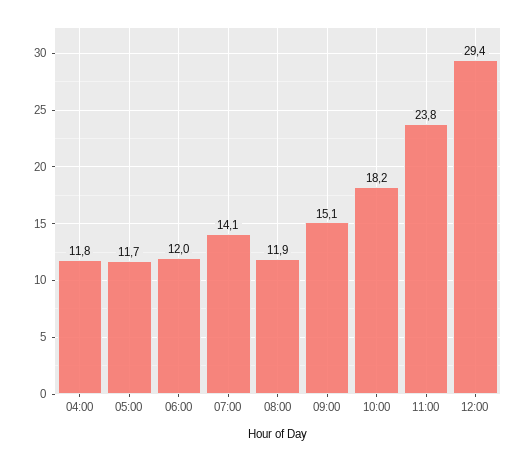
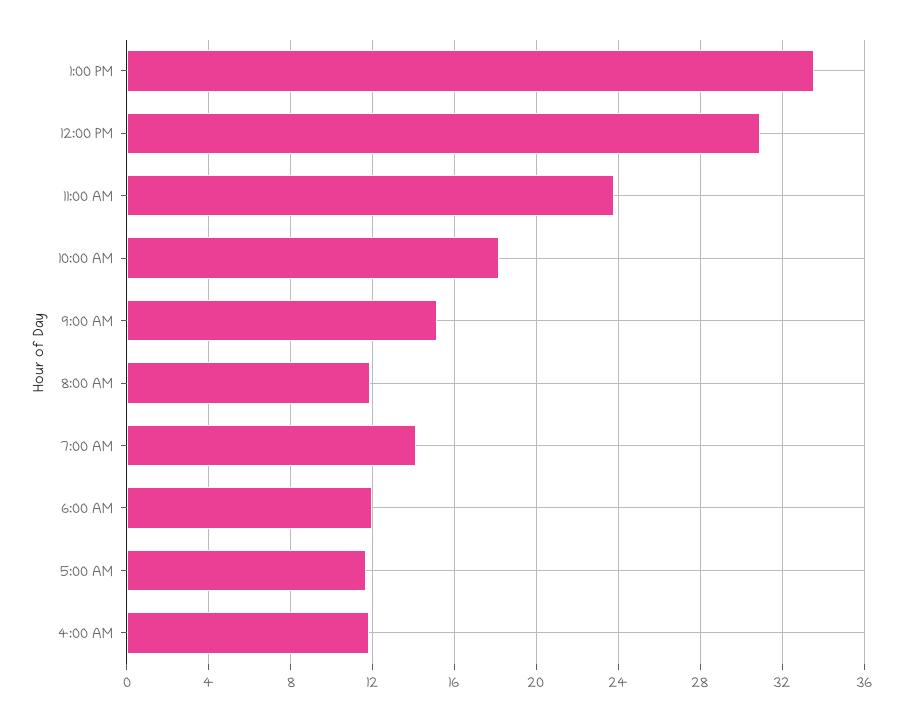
12:00: 29.4 -> 31
1:00 PM: none -> 33.5

